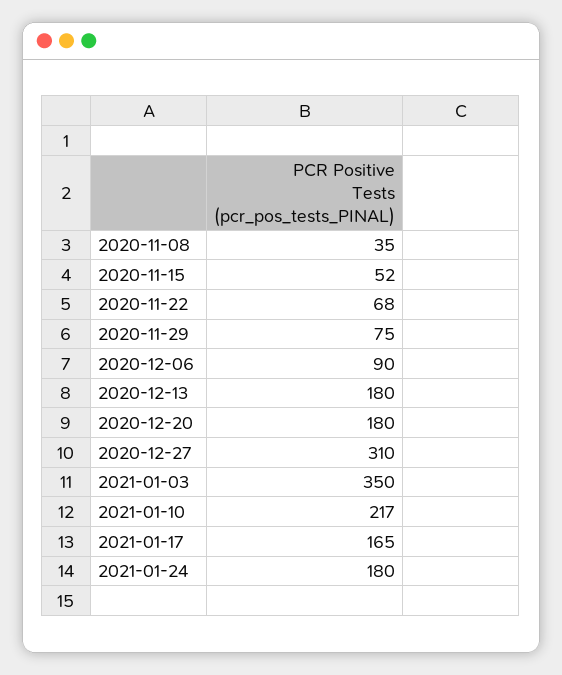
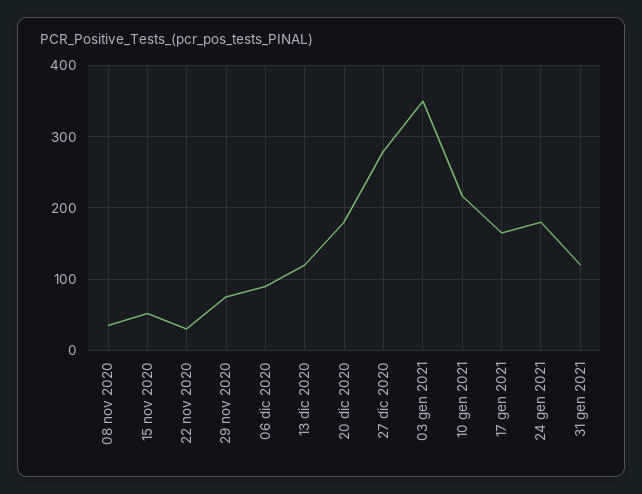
2020-11-22: 68 -> 30
2020-12-13: 180 -> 120
2020-12-27: 310 -> 280
31 gen 2021: none -> 120

